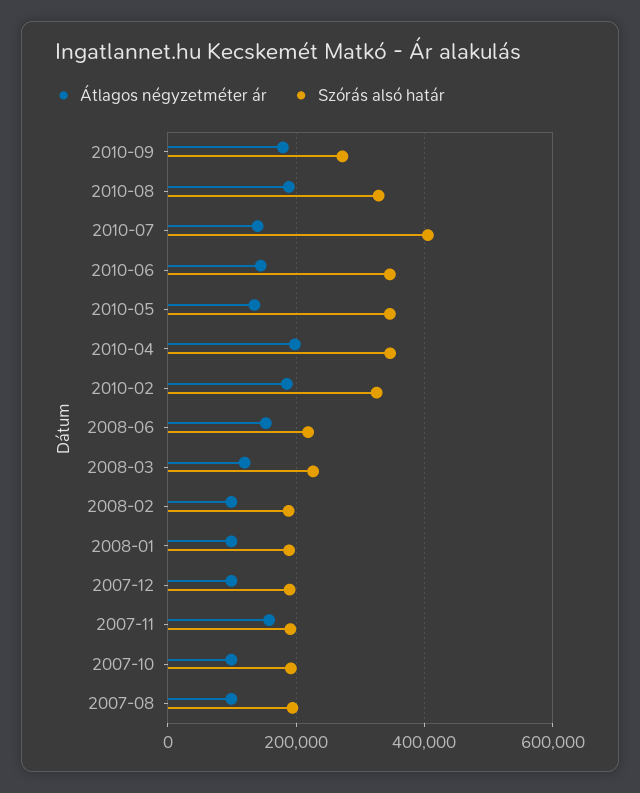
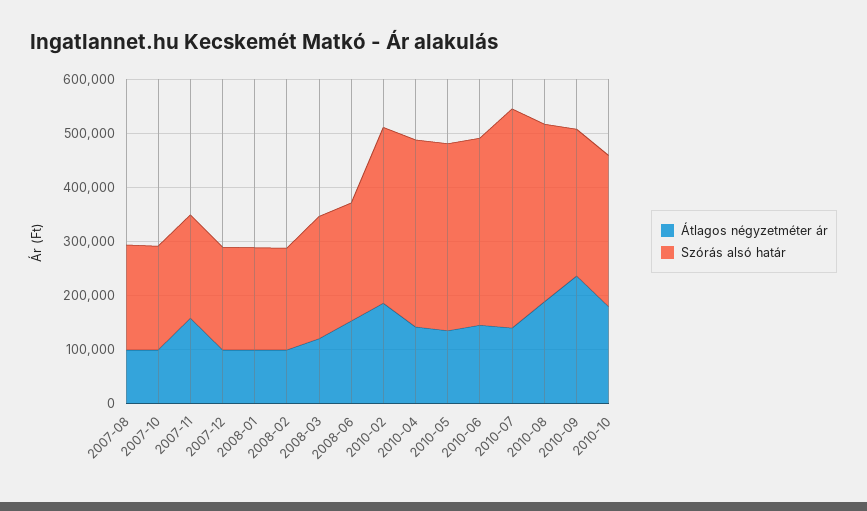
Átlagos négyzetméter ár, 2010-09: 180000 -> 240000
Átlagos négyzetméter ár, 2010-04: 200000 -> 140000
Átlagos négyzetméter ár, 2010-10: none -> 180000
Szórás alsó határ, 2010-10: none -> 280000

